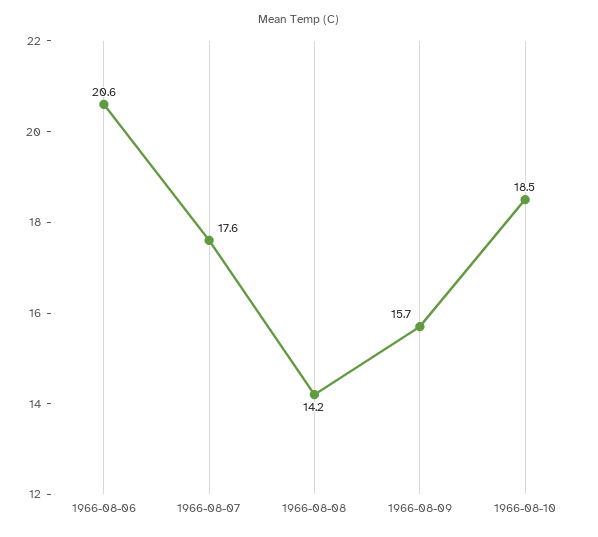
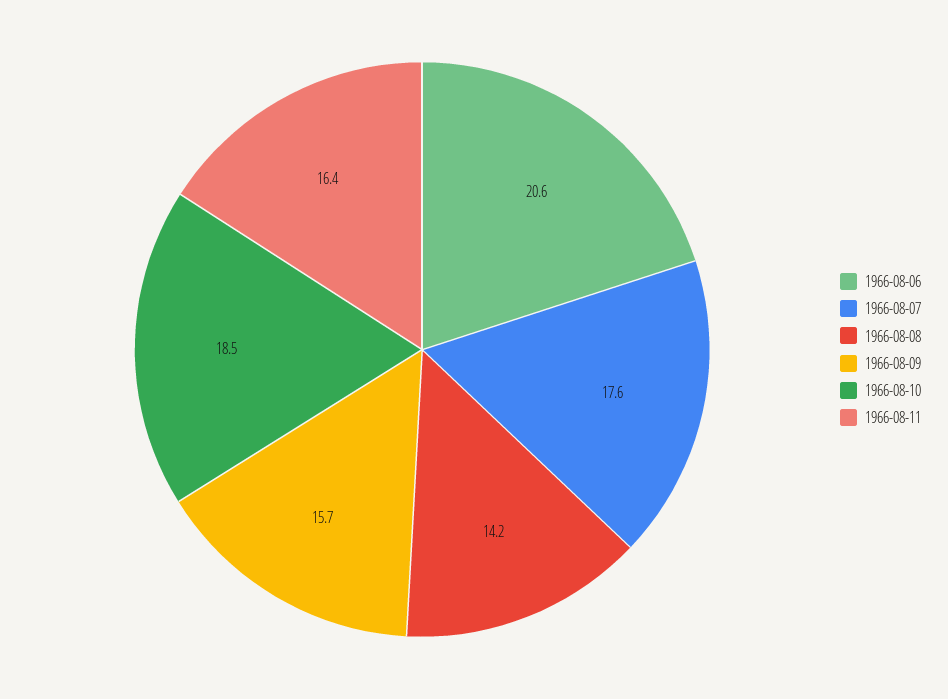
1966-08-11: none -> 16.4

